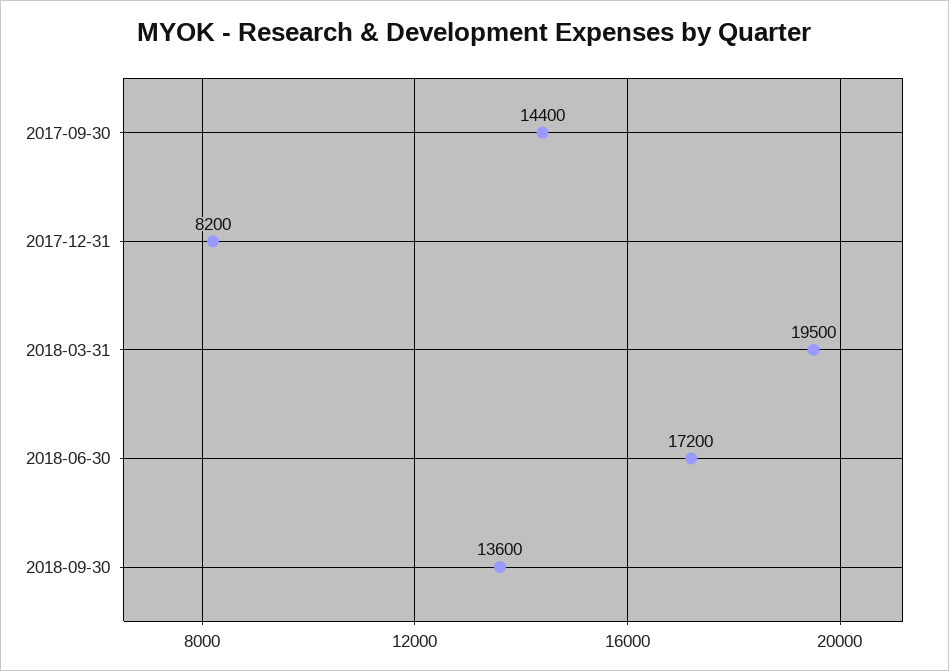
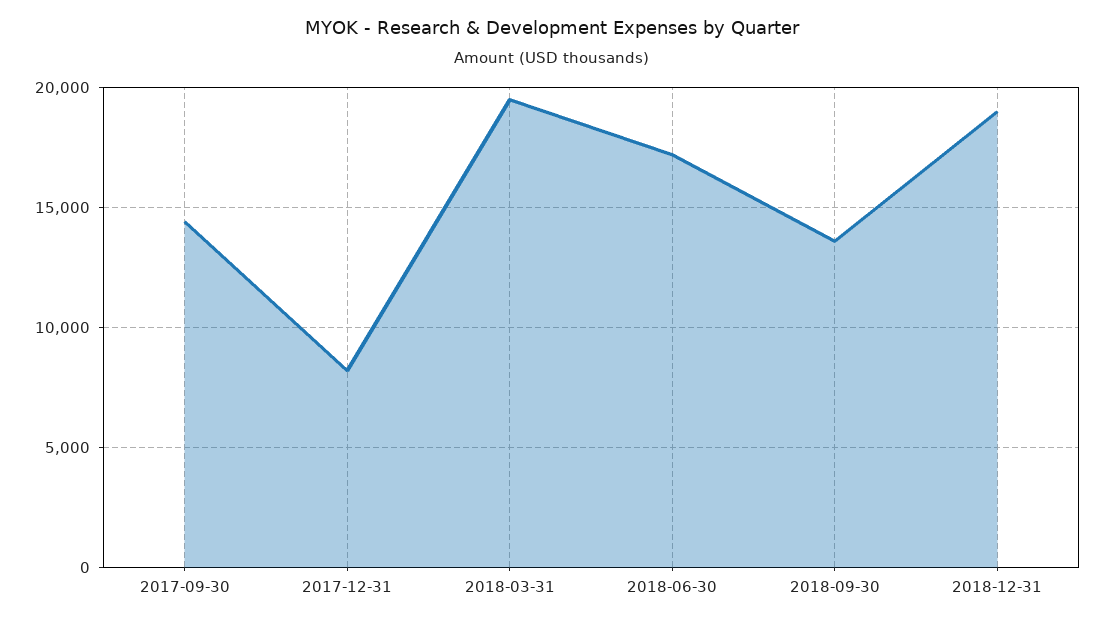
2018-12-31: none -> 19000

